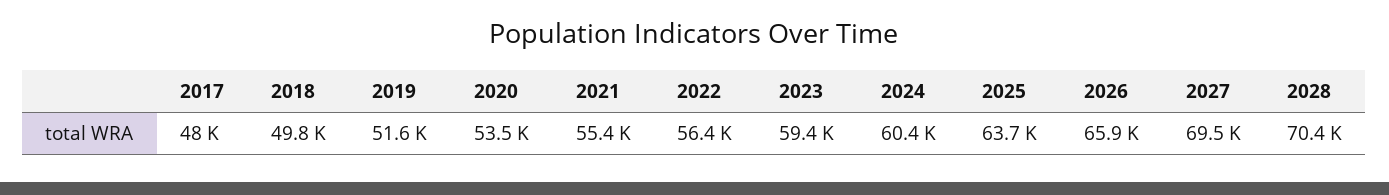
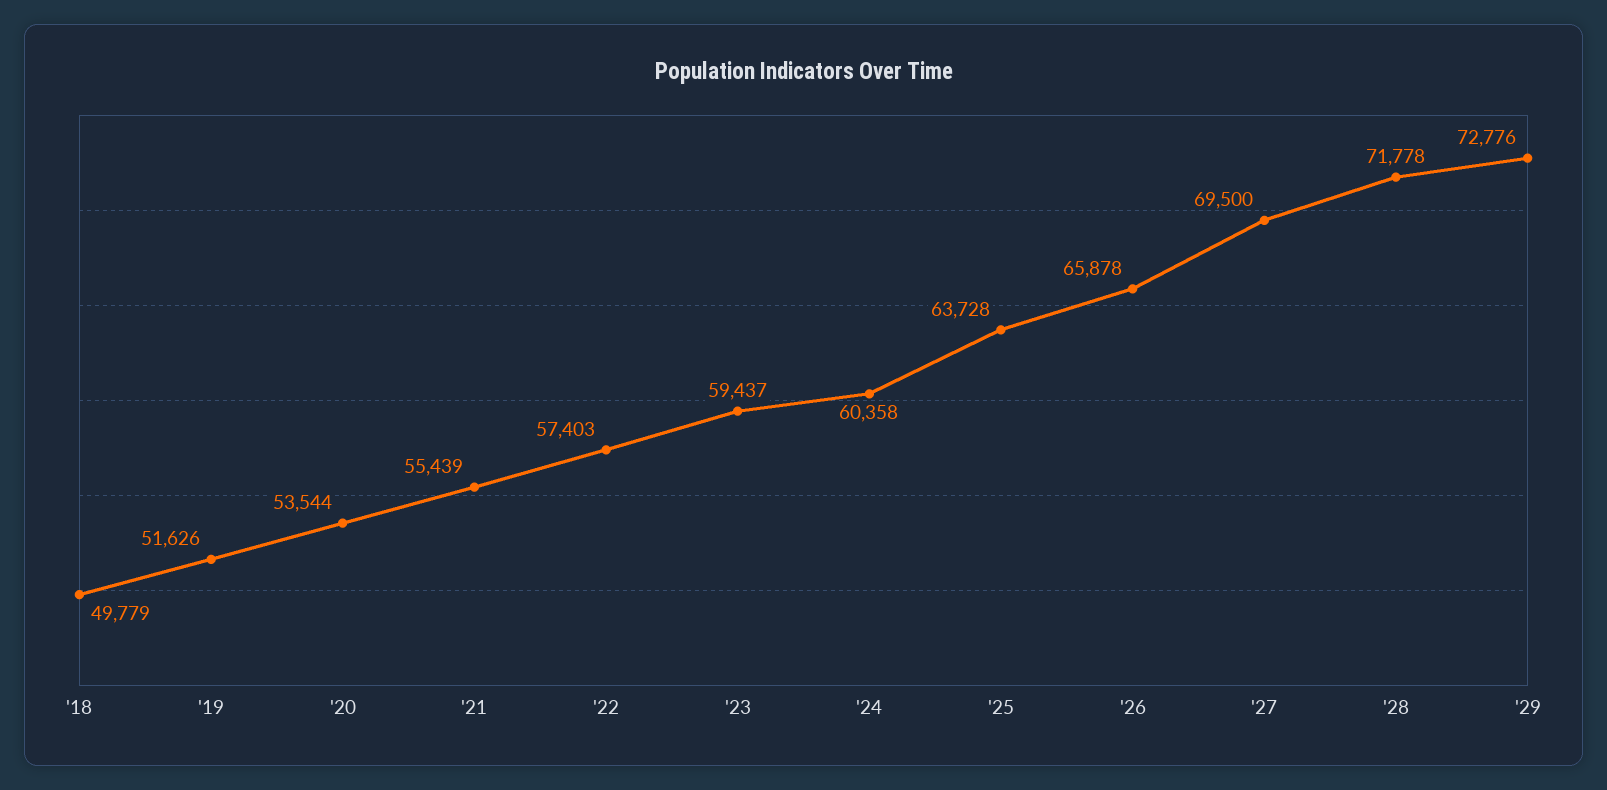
2017: 48000 -> none
2022: 56400 -> 57403
2028: 70400 -> 71778
'29: none -> 72776

